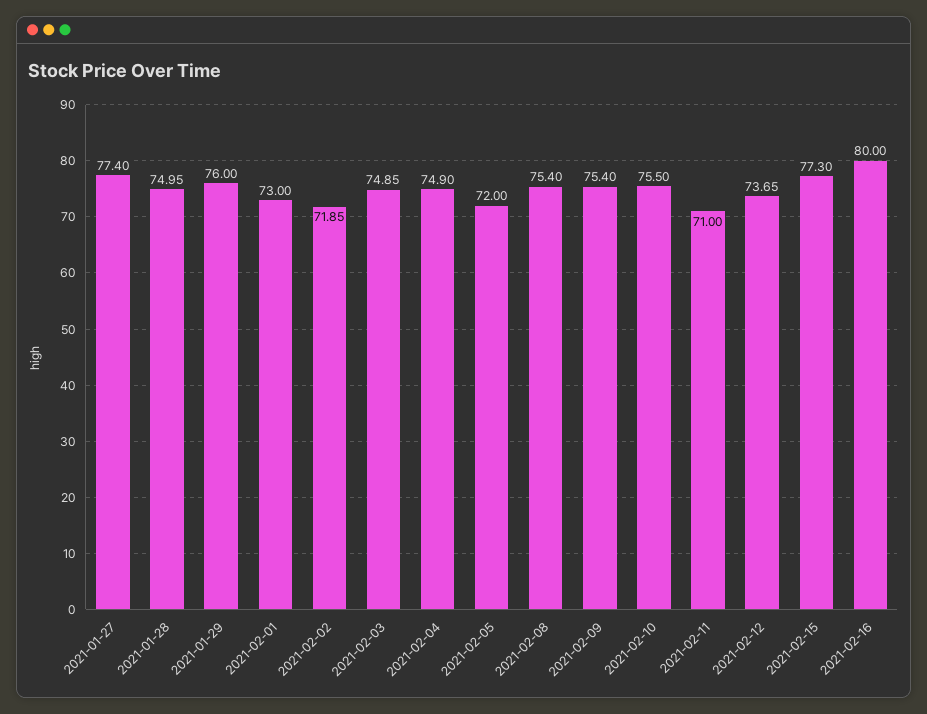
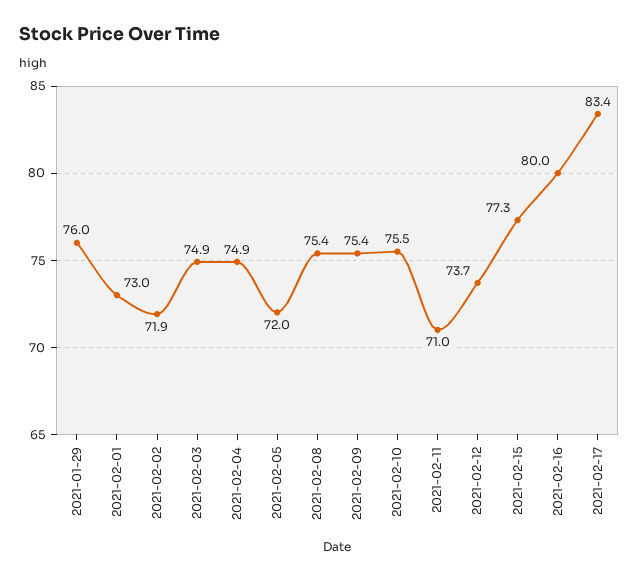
2021-01-27: 77.4 -> none
2021-01-28: 74.95 -> none
2021-02-17: none -> 83.4

